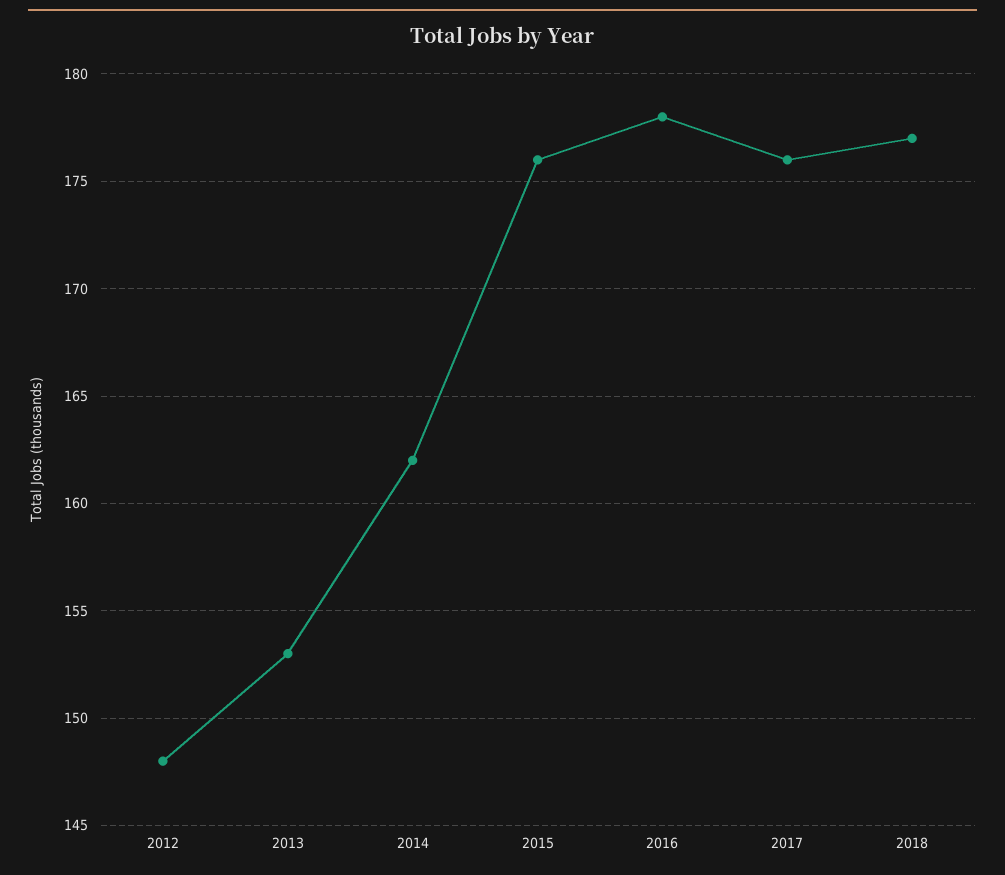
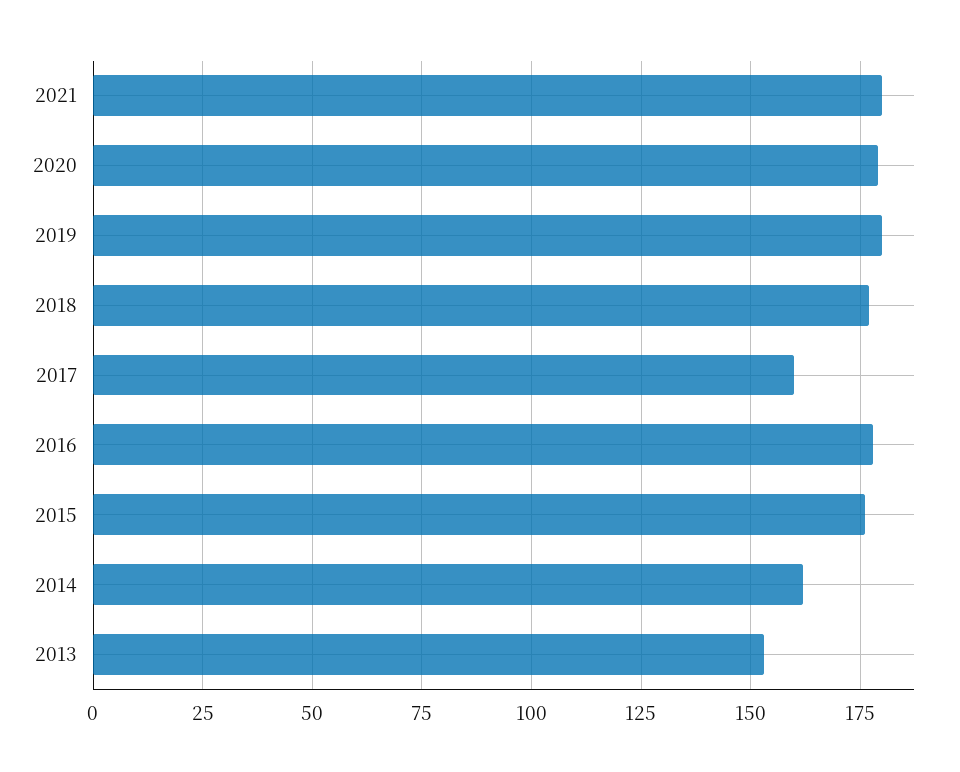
2012: 148 -> none
2017: 176 -> 160
2021: none -> 180
2020: none -> 180
2019: none -> 180

